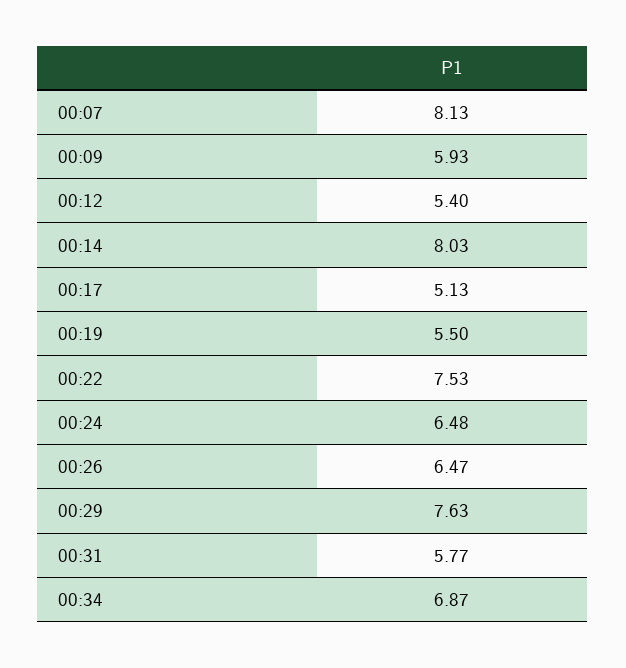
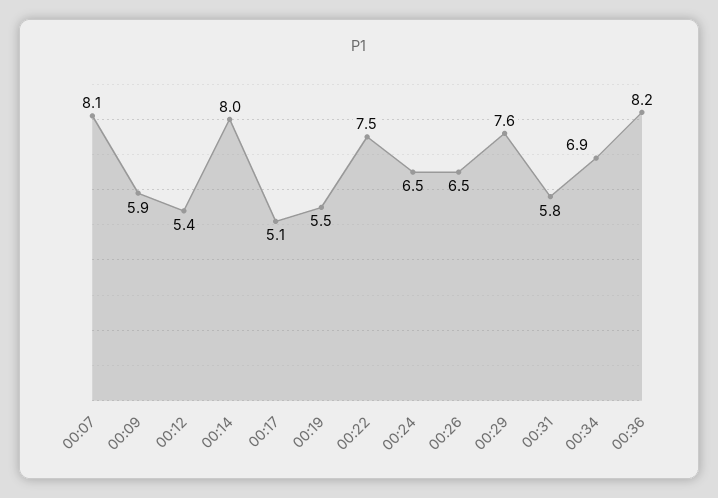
00:36: none -> 8.2

